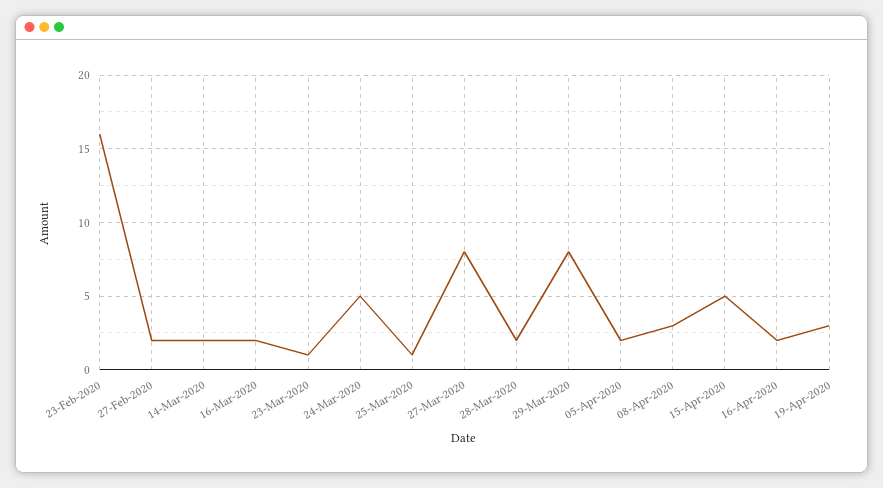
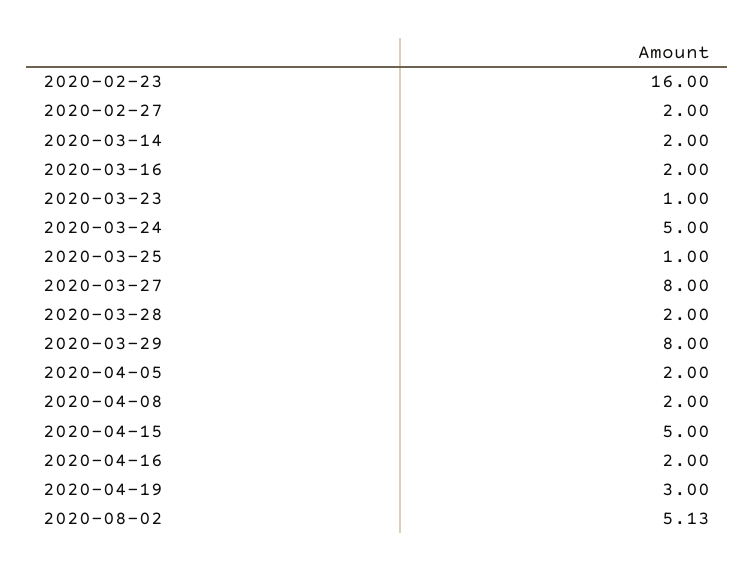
08-Apr-2020: 3 -> 2
2020-08-02: none -> 5.13

